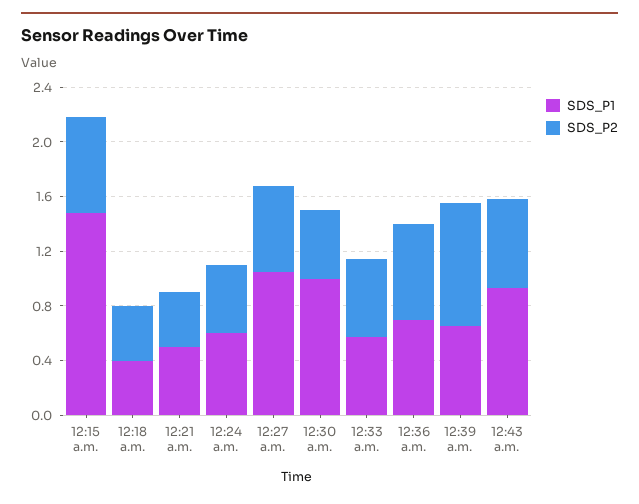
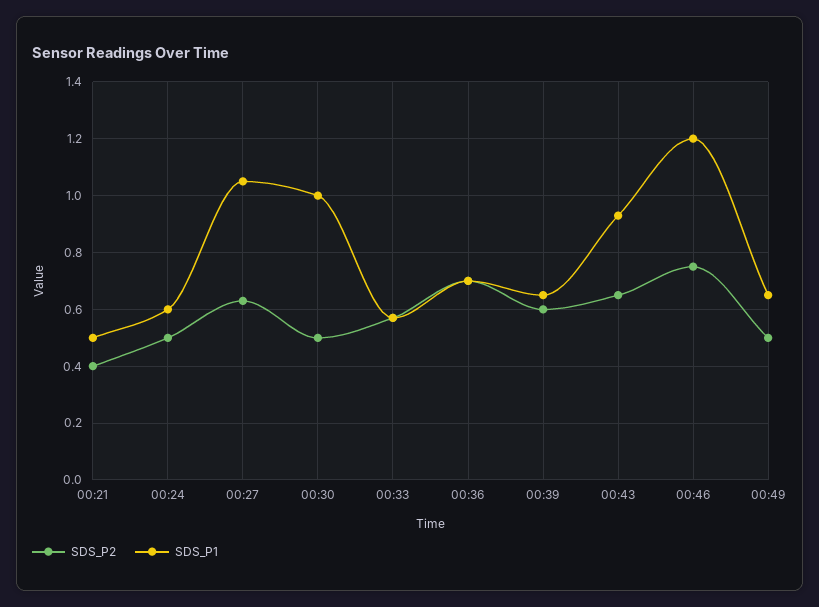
SDS_P1, 12:15 a.m.: 1.5 -> none
SDS_P2, 12:15 a.m.: 0.7 -> none
SDS_P1, 12:18 a.m.: 0.4 -> none
SDS_P2, 12:18 a.m.: 0.4 -> none
SDS_P2, 12:39 a.m.: 0.9 -> 0.6
SDS_P2, 00:46: none -> 0.75
SDS_P1, 00:46: none -> 1.2
SDS_P2, 00:49: none -> 0.5
SDS_P1, 00:49: none -> 0.65

